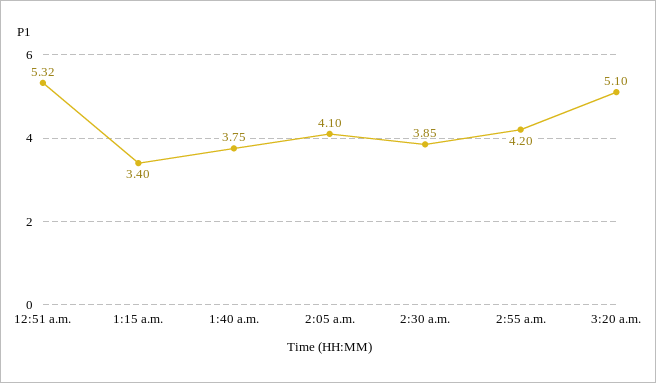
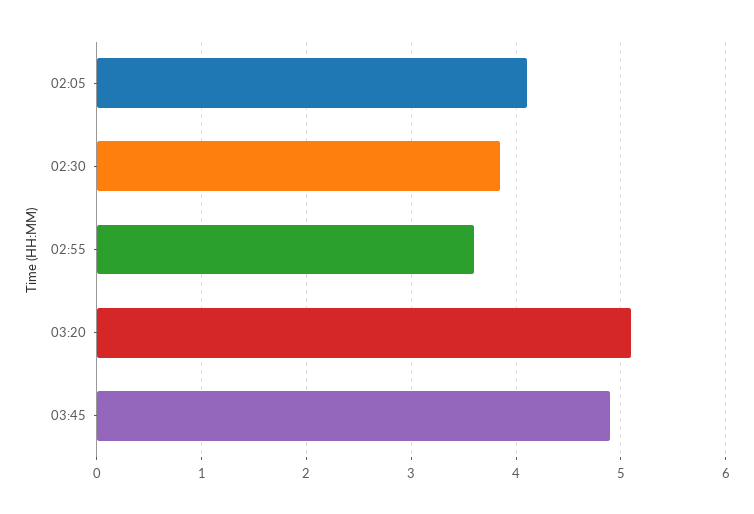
12:51 a.m.: 5.32 -> none
1:15 a.m.: 3.4 -> none
1:40 a.m.: 3.75 -> none
2:55 a.m.: 4.2 -> 3.6
03:45: none -> 4.9

